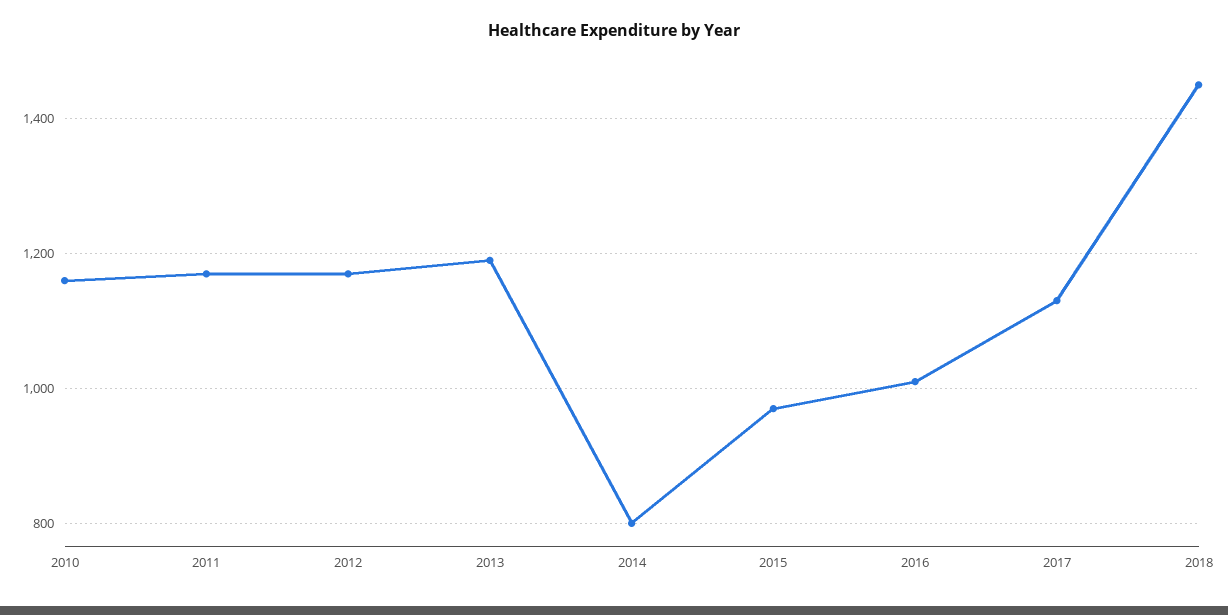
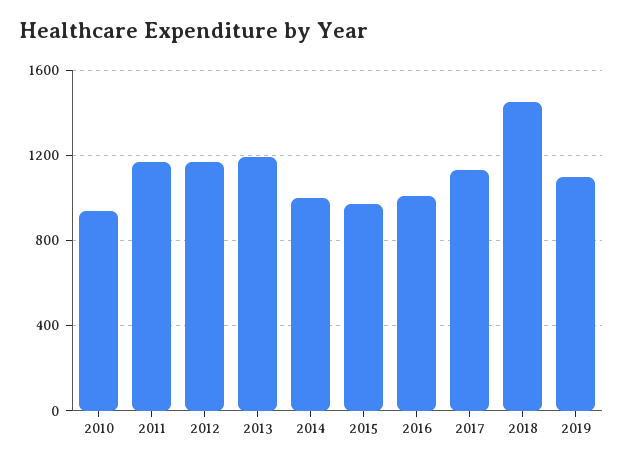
2010: 1160 -> 950
2014: 800 -> 1000
2019: none -> 1100

